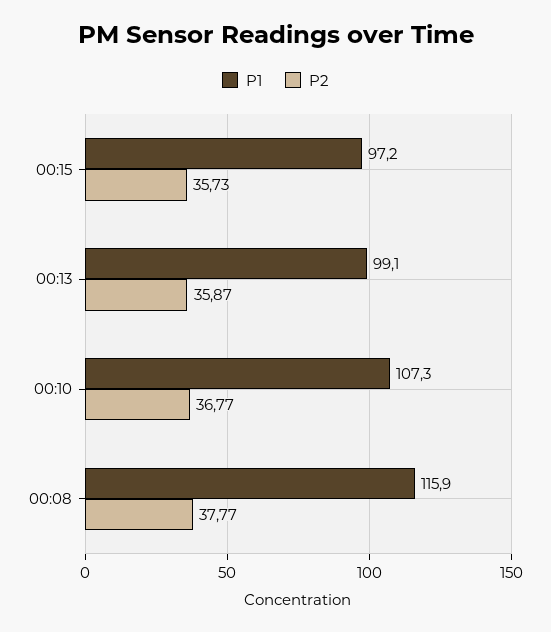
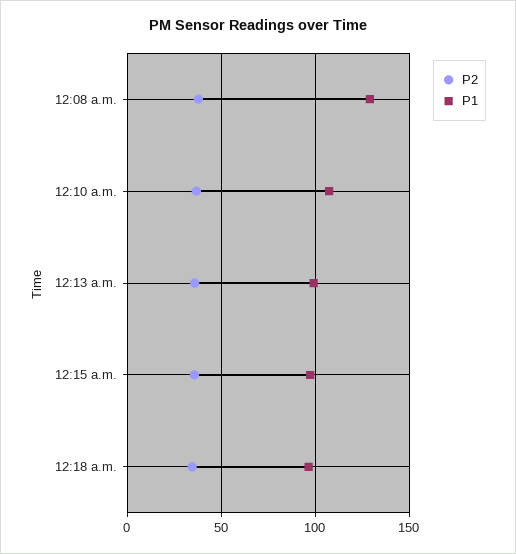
P1, 00:08: 115.9 -> 130
P2, 12:18 a.m.: none -> 35
P1, 12:18 a.m.: none -> 95

